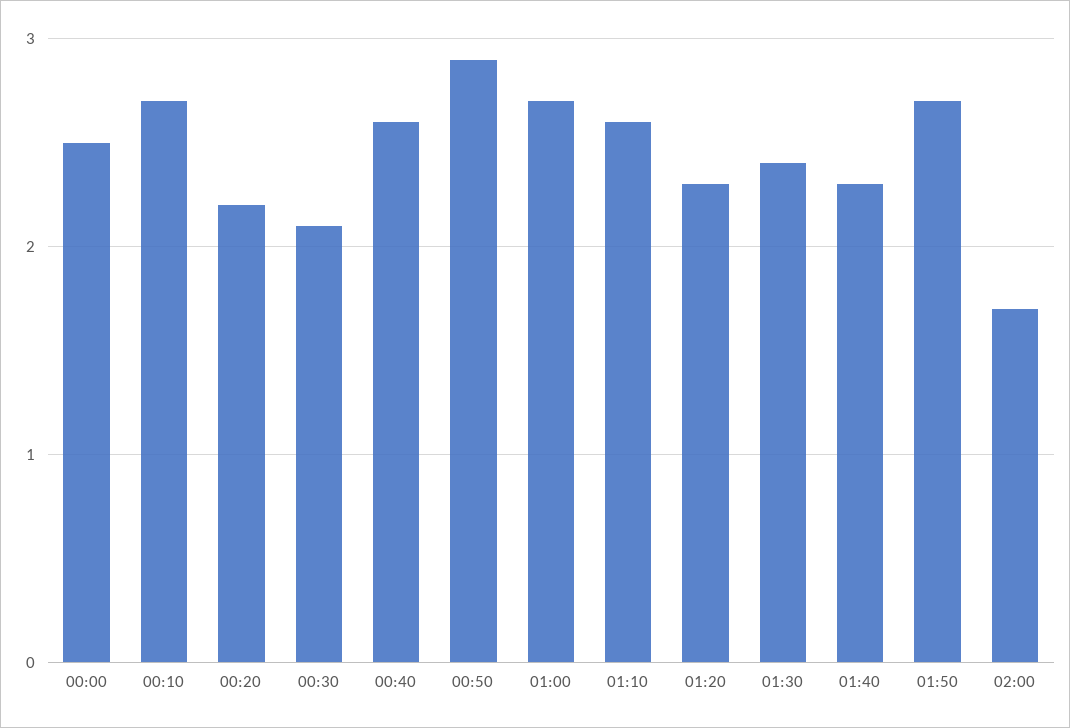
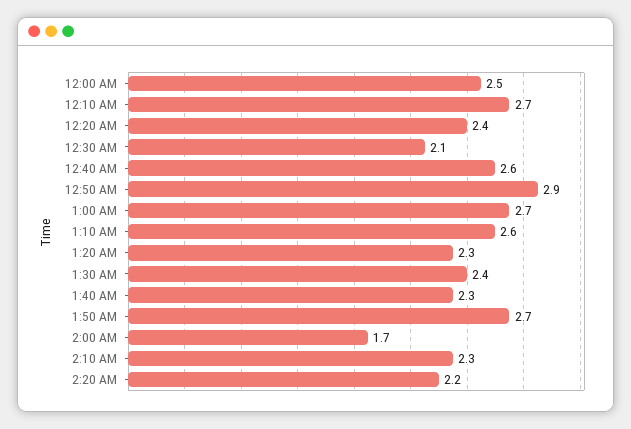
00:20: 2.2 -> 2.4
2:10 AM: none -> 2.3
2:20 AM: none -> 2.2

